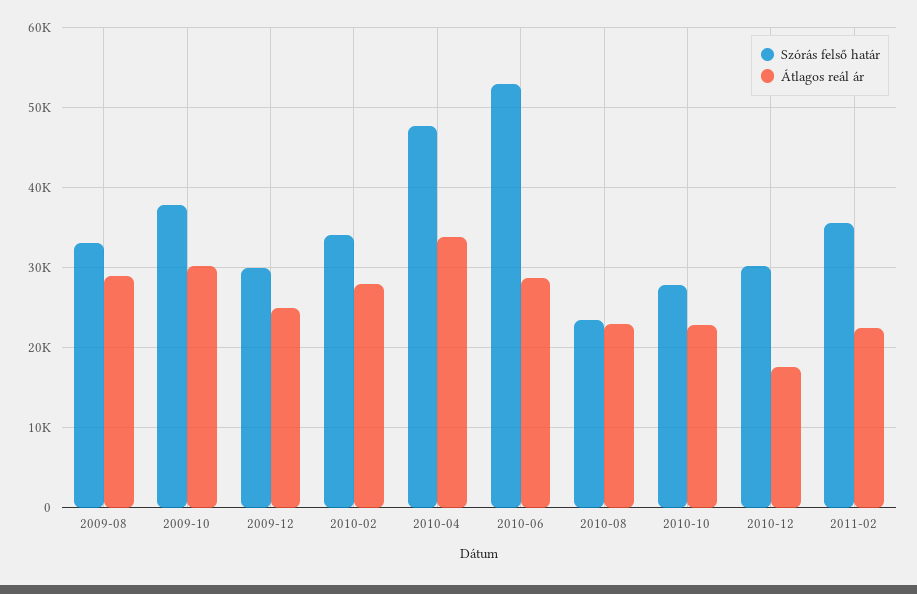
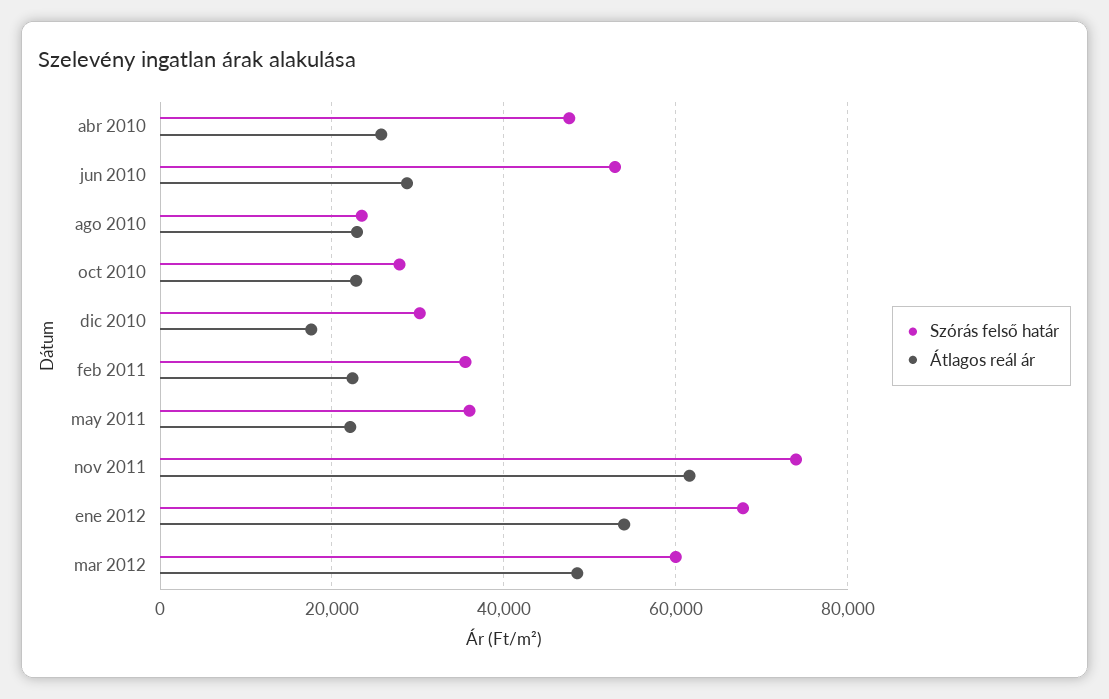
Szórás felső határ, 2009-08: 33000 -> none
Átlagos reál ár, 2009-08: 29000 -> none
Szórás felső határ, 2009-10: 38000 -> none
Átlagos reál ár, 2009-10: 30000 -> none
Szórás felső határ, 2009-12: 30000 -> none
Átlagos reál ár, 2009-12: 25000 -> none
Szórás felső határ, 2010-02: 34000 -> none
Átlagos reál ár, 2010-02: 28000 -> none
Átlagos reál ár, 2010-04: 34000 -> 26000
Szórás felső határ, may 2011: none -> 36000
Átlagos reál ár, may 2011: none -> 22000
Szórás felső határ, nov 2011: none -> 74000
Átlagos reál ár, nov 2011: none -> 62000
Szórás felső határ, ene 2012: none -> 68000
Átlagos reál ár, ene 2012: none -> 54000
Szórás felső határ, mar 2012: none -> 60000
Átlagos reál ár, mar 2012: none -> 48000

